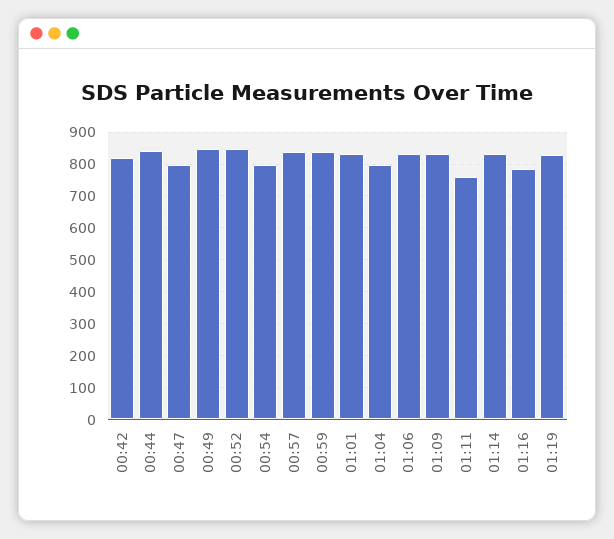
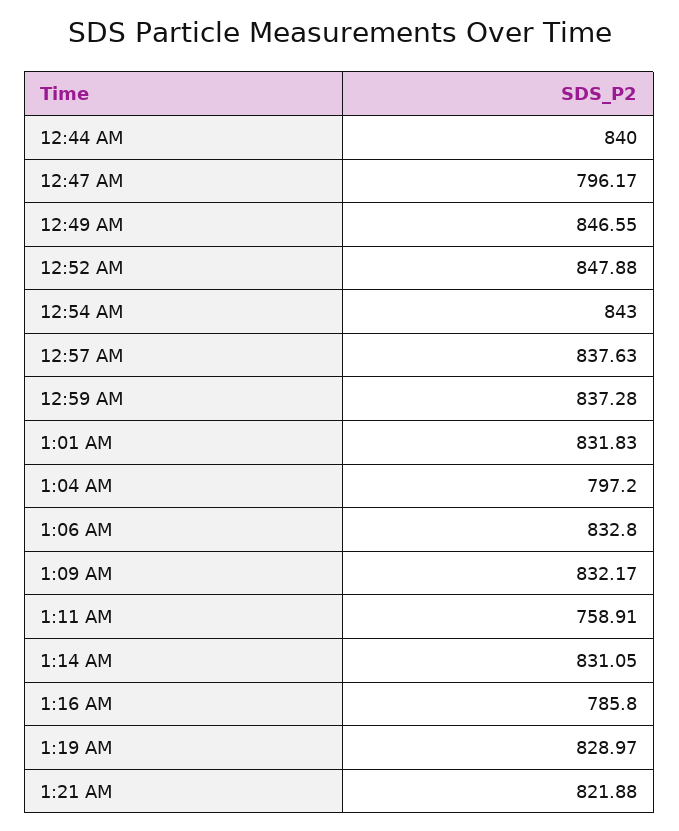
00:42: 820 -> none
00:54: 800 -> 843
1:21 AM: none -> 821.88

